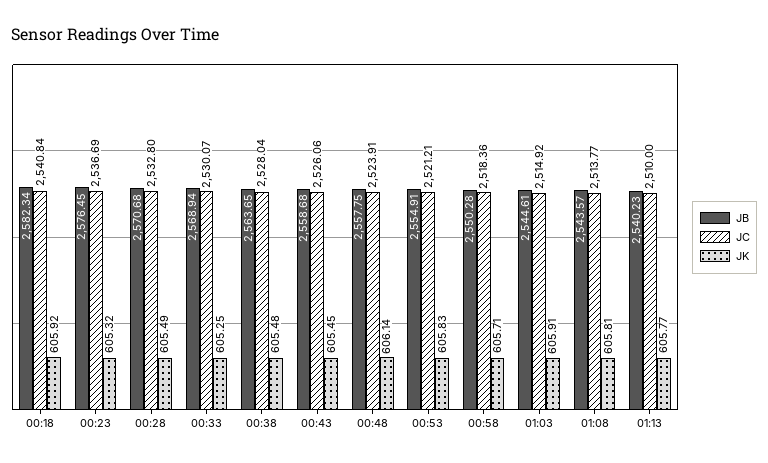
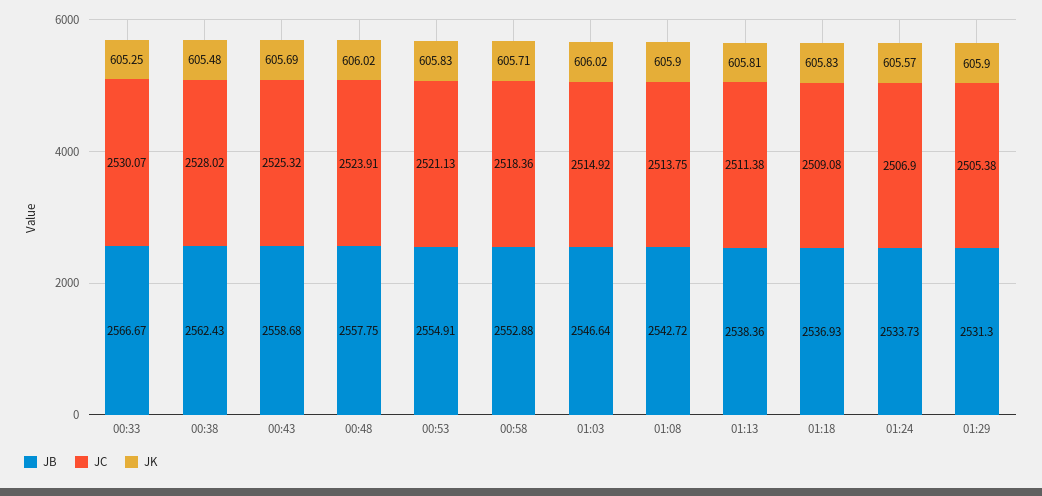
JB, 00:18: 2582.34 -> none
JC, 00:18: 2540.84 -> none
JK, 00:18: 605.92 -> none
JB, 00:23: 2576.45 -> none
JC, 00:23: 2536.69 -> none
JK, 00:23: 605.32 -> none
JB, 00:28: 2570.68 -> none
JC, 00:28: 2532.8 -> none
JK, 00:28: 605.49 -> none
JB, 00:33: 2568.94 -> 2566.67
JB, 00:38: 2563.65 -> 2562.43
JC, 00:38: 2528.04 -> 2528.02
JC, 00:43: 2526.06 -> 2525.32
JK, 00:43: 605.45 -> 605.69
JK, 00:48: 606.14 -> 606.02
JC, 00:53: 2521.21 -> 2521.13
JB, 00:58: 2550.28 -> 2552.88
JB, 01:03: 2544.61 -> 2546.64
JK, 01:03: 605.91 -> 606.02
JB, 01:08: 2543.57 -> 2542.72
JC, 01:08: 2513.77 -> 2513.75
JK, 01:08: 605.81 -> 605.9
JB, 01:13: 2540.23 -> 2538.36
JC, 01:13: 2510 -> 2511.38
JK, 01:13: 605.77 -> 605.81
JB, 01:18: none -> 2536.93
JC, 01:18: none -> 2509.08
JK, 01:18: none -> 605.83
JB, 01:24: none -> 2533.73
JC, 01:24: none -> 2506.9
JK, 01:24: none -> 605.57
JB, 01:29: none -> 2531.3
JC, 01:29: none -> 2505.38
JK, 01:29: none -> 605.9

